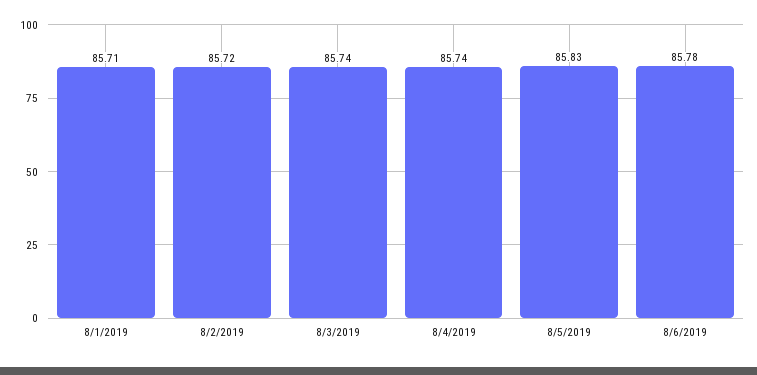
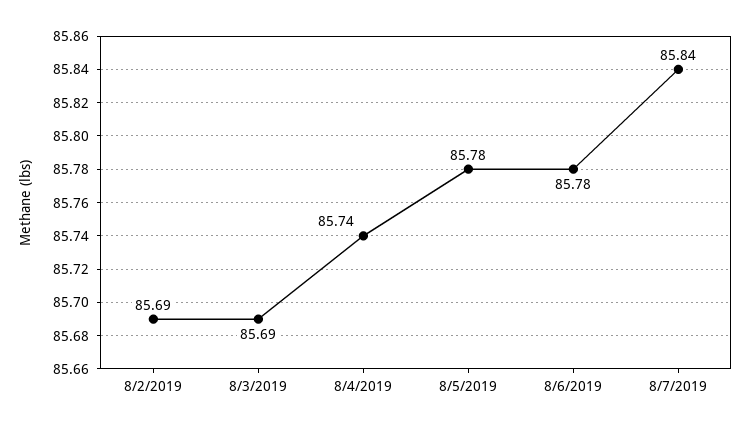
8/1/2019: 85.71 -> none
8/2/2019: 85.72 -> 85.69
8/3/2019: 85.74 -> 85.69
8/5/2019: 85.83 -> 85.78
8/7/2019: none -> 85.84

